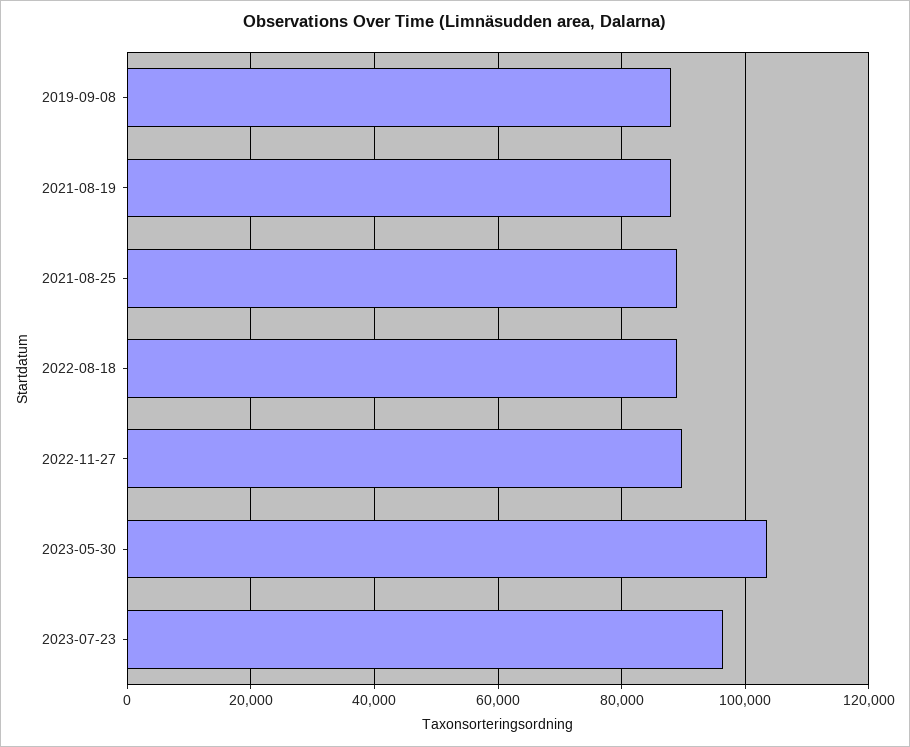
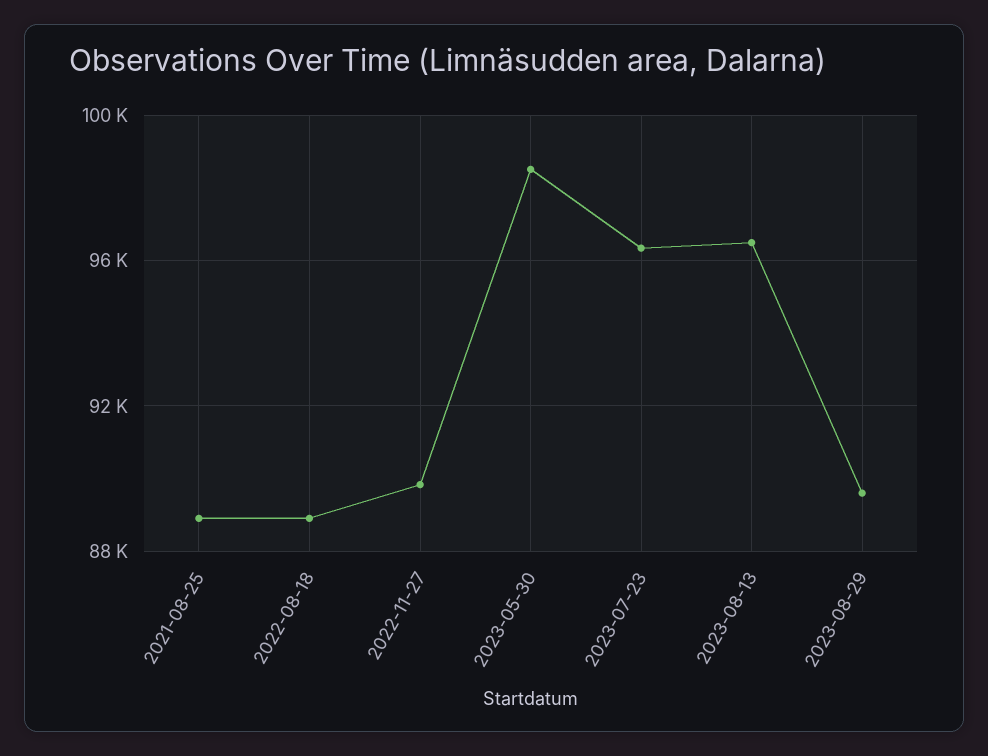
2019-09-08: 88000 -> none
2021-08-19: 88000 -> none
2023-05-30: 104000 -> 98500
2023-08-13: none -> 96500
2023-08-29: none -> 89500

